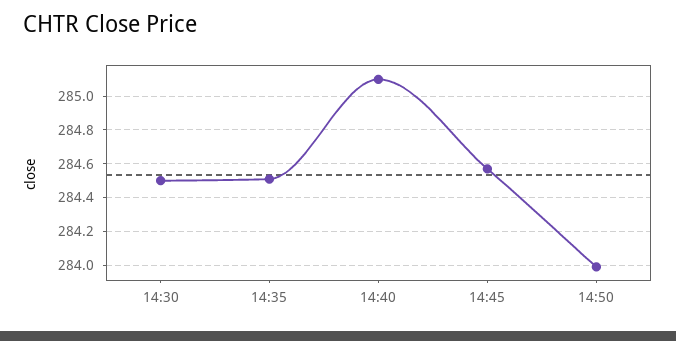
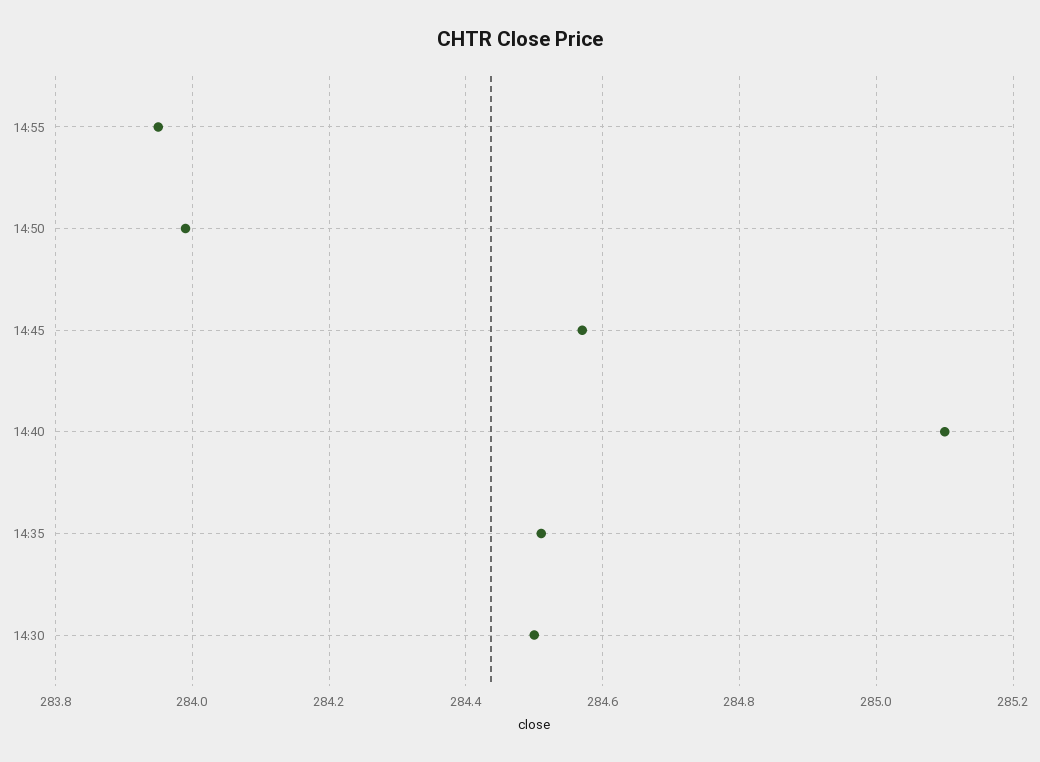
14:55: none -> 283.95

